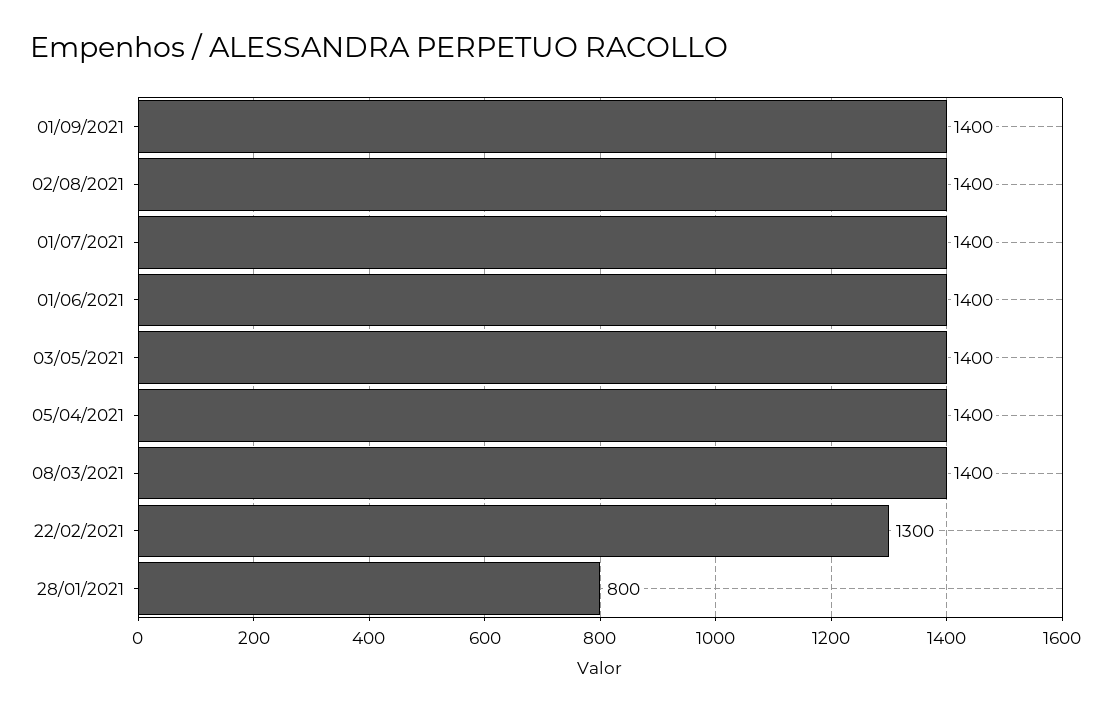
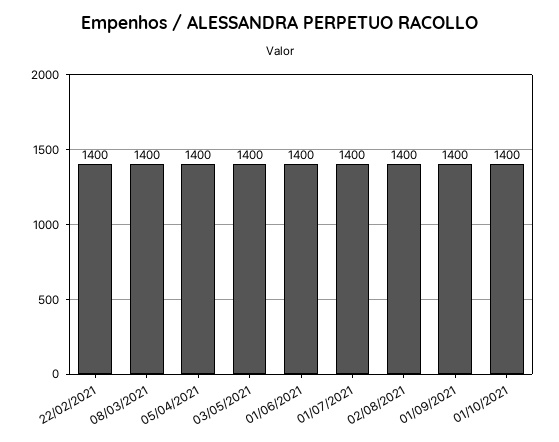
22/02/2021: 1300 -> 1400
28/01/2021: 800 -> none
01/10/2021: none -> 1400

